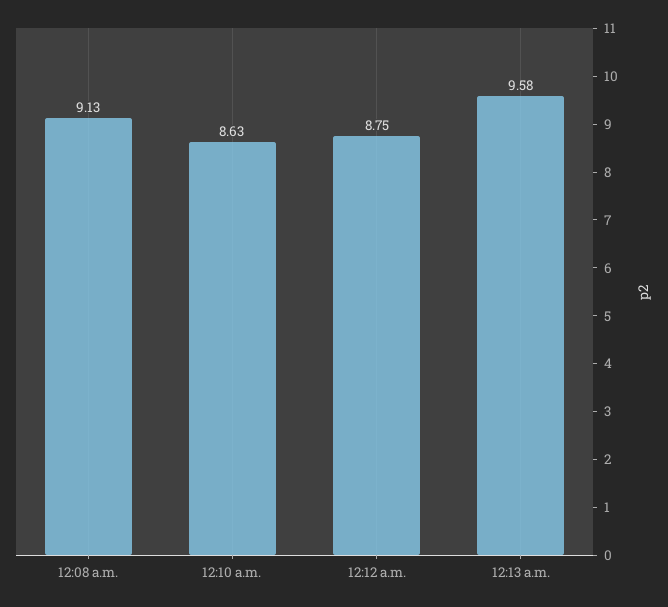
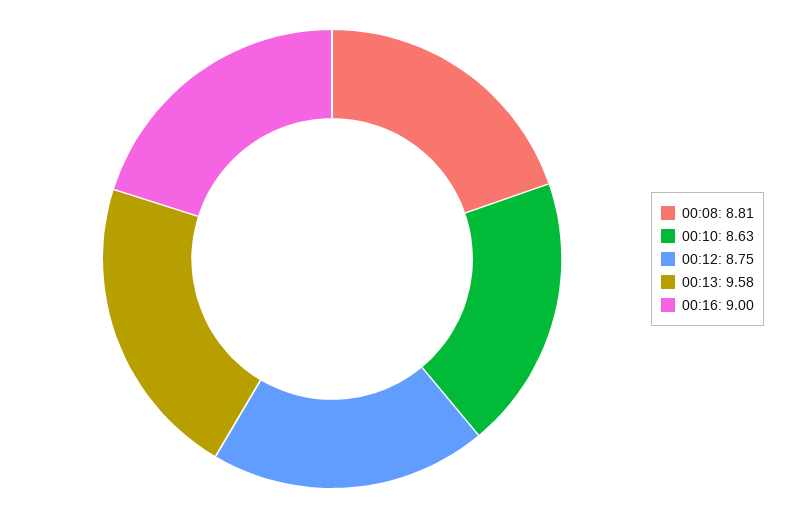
12:08 a.m.: 9.13 -> 8.81
00:16: none -> 9

